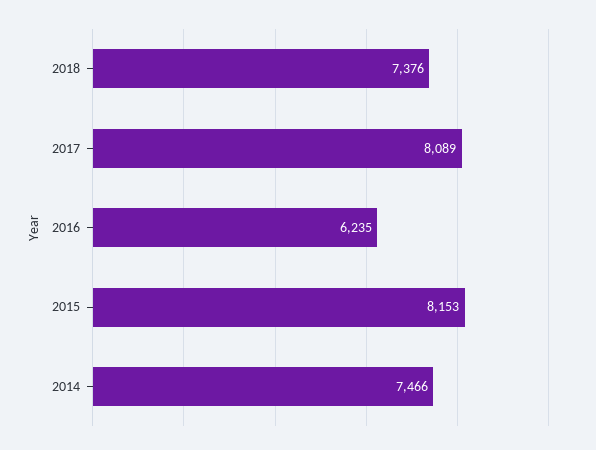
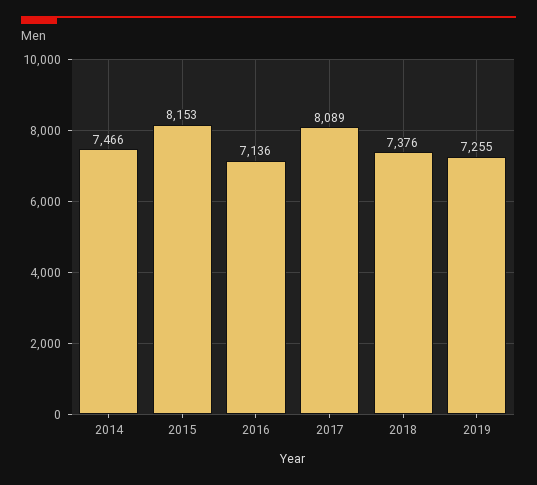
2016: 6235 -> 7136
2019: none -> 7255

